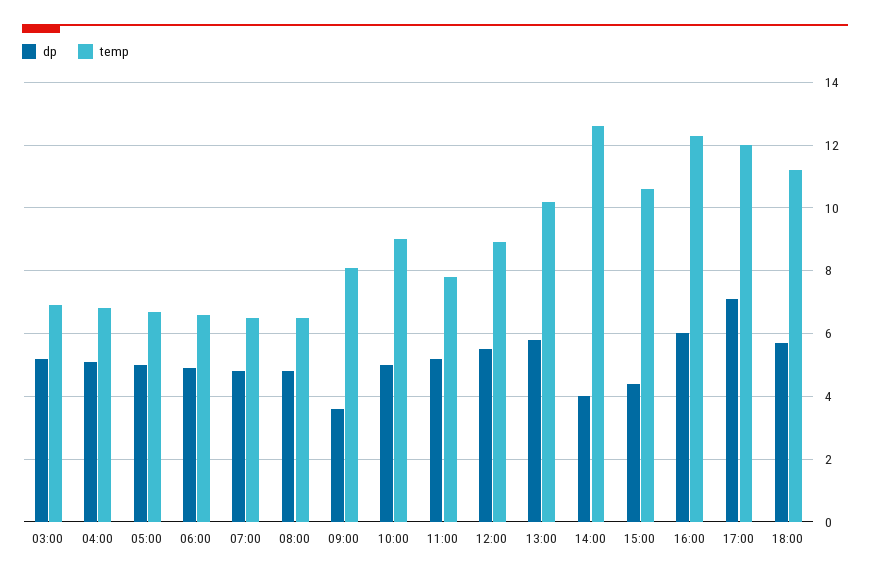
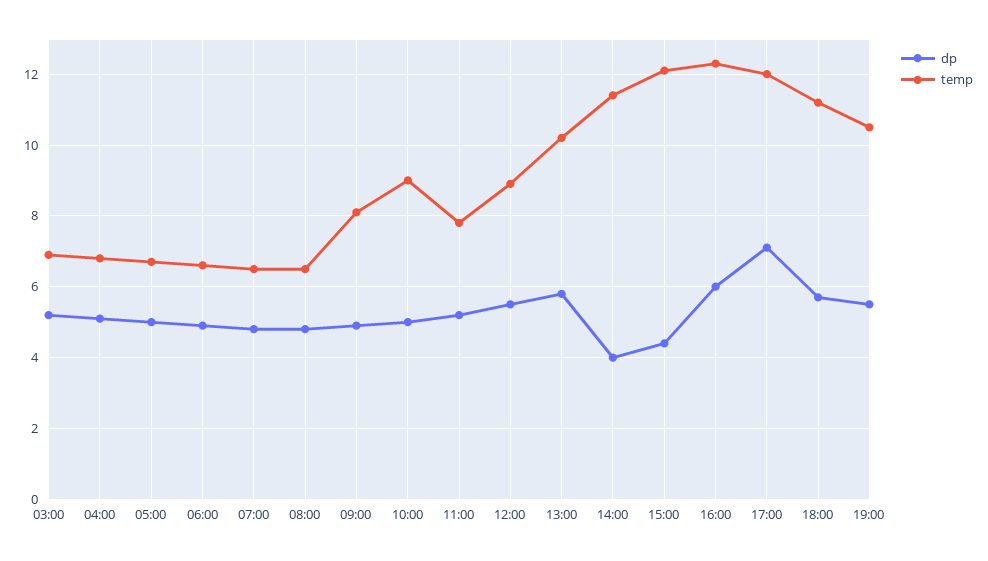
dp, 09:00: 3.5 -> 5
temp, 14:00: 12.5 -> 11.5
temp, 15:00: 10.5 -> 12
dp, 19:00: none -> 5.5
temp, 19:00: none -> 10.5

